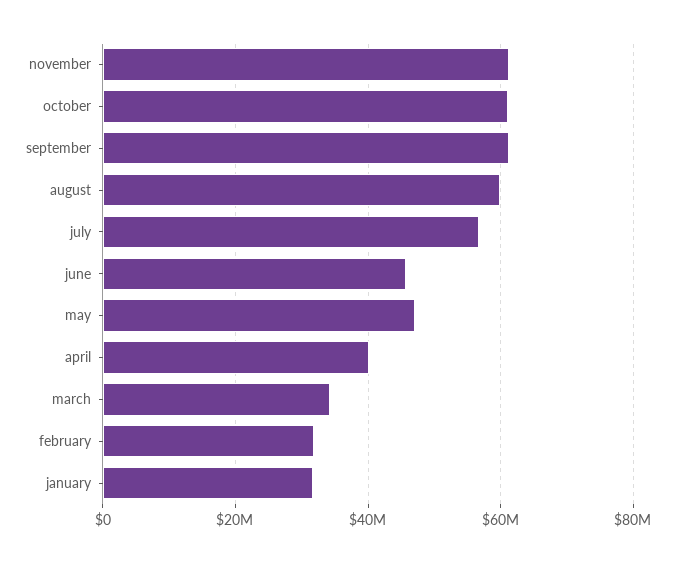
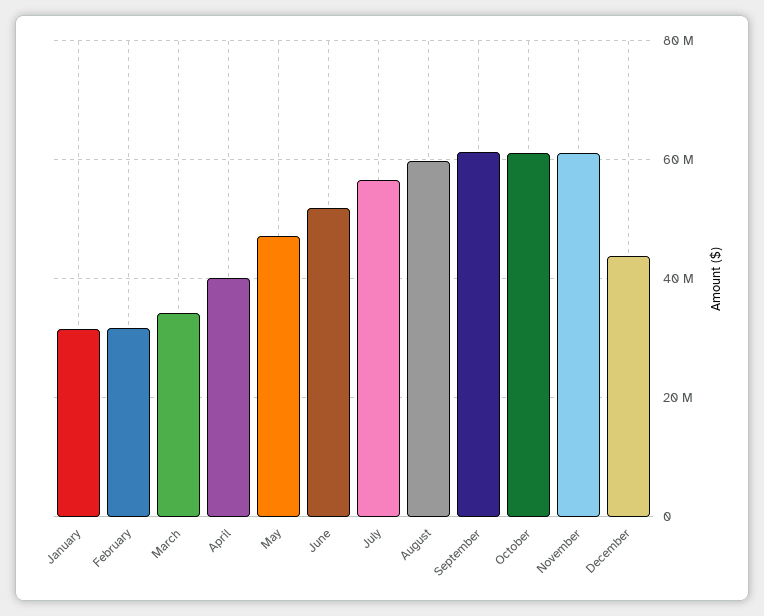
june: 46000000 -> 52000000
December: none -> 44000000

